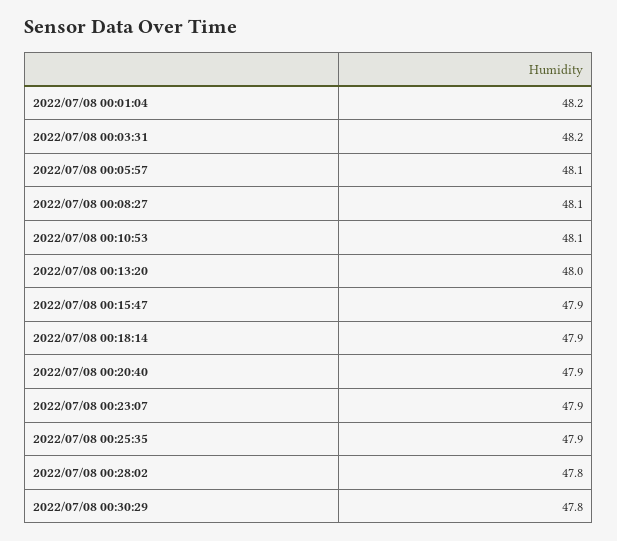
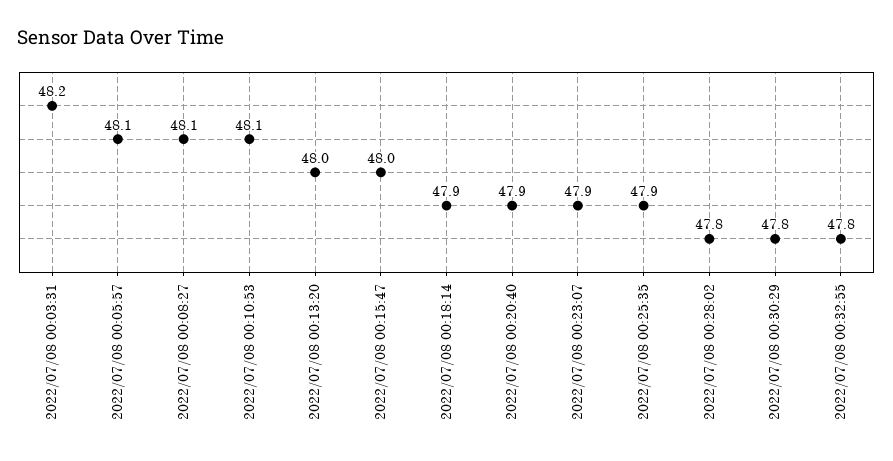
2022/07/08 00:01:04: 48.2 -> none
2022/07/08 00:15:47: 47.9 -> 48
2022/07/08 00:32:55: none -> 47.8

